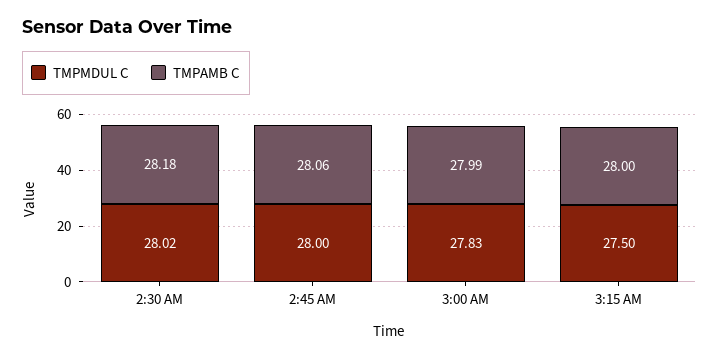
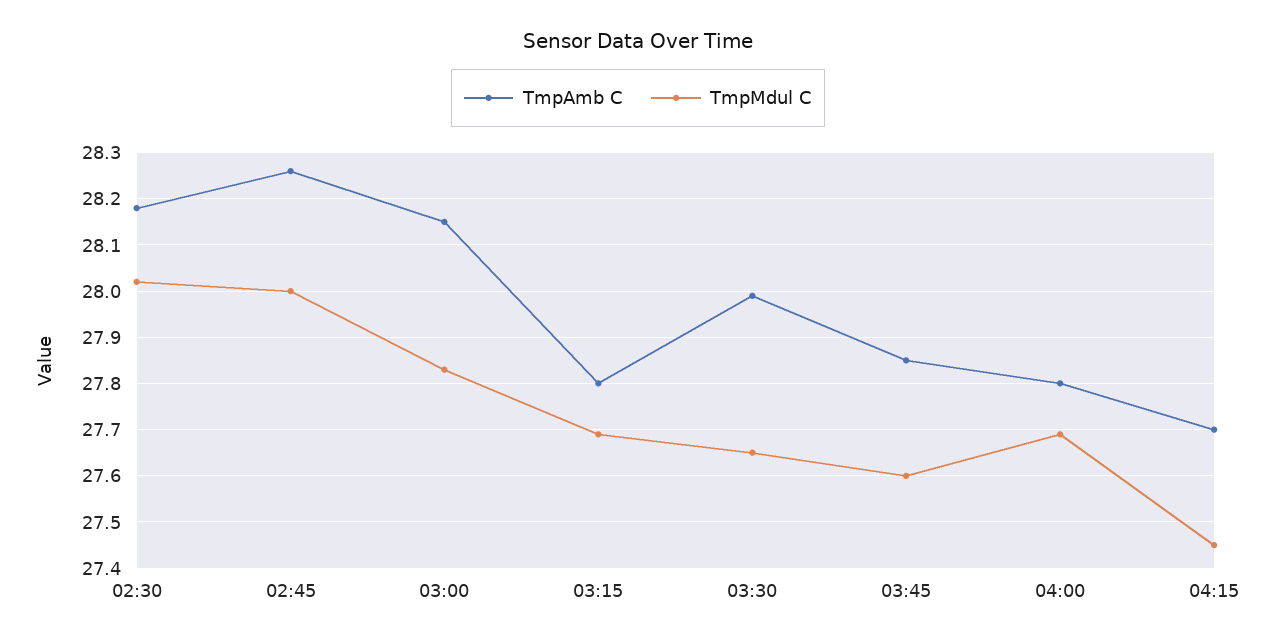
TMPAMB C, 2:45 AM: 28.06 -> 28.25
TMPAMB C, 3:00 AM: 27.99 -> 28.15
TMPMDUL C, 3:15 AM: 27.5 -> 27.7
TMPAMB C, 3:15 AM: 28 -> 27.8
TMPAMB C, 03:30: none -> 28
TMPMDUL C, 03:30: none -> 27.65
TMPAMB C, 03:45: none -> 27.85
TMPMDUL C, 03:45: none -> 27.6
TMPAMB C, 04:00: none -> 27.8
TMPMDUL C, 04:00: none -> 27.7
TMPAMB C, 04:15: none -> 27.7
TMPMDUL C, 04:15: none -> 27.45

